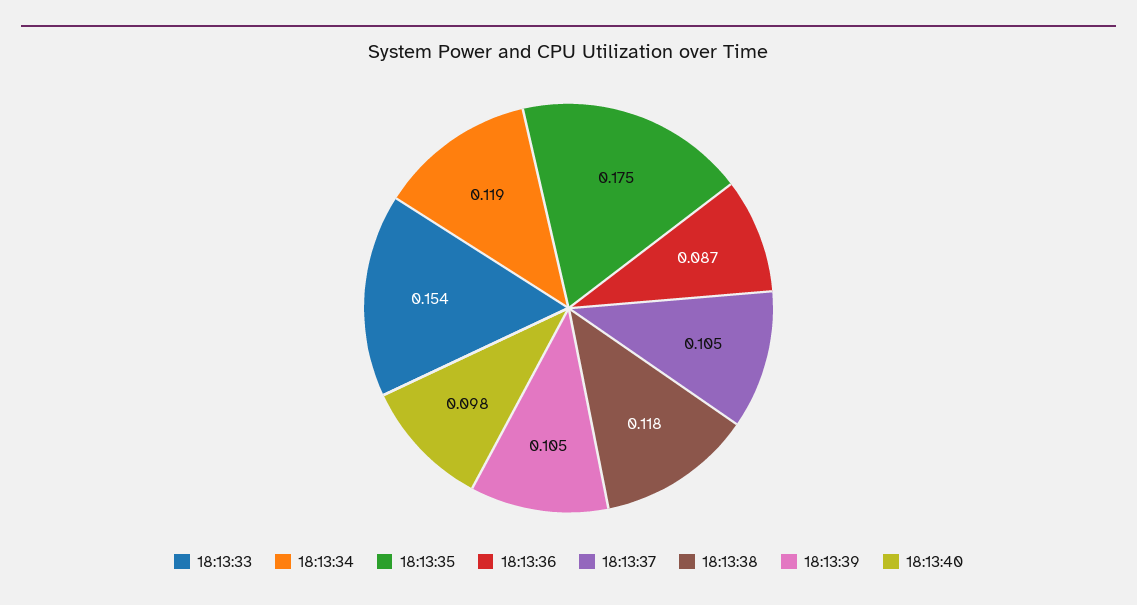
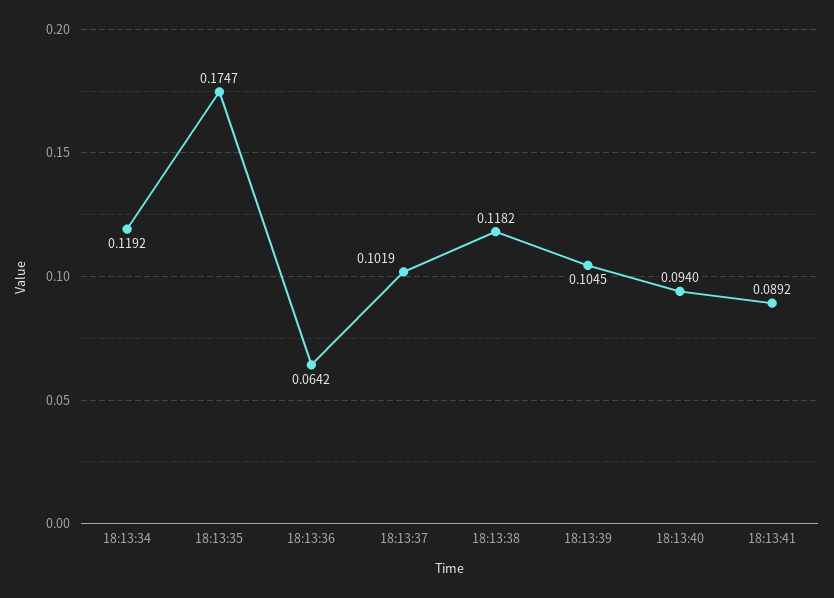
18:13:33: 0.154 -> none
18:13:36: 0.087 -> 0.0642
18:13:37: 0.105 -> 0.1019
18:13:40: 0.098 -> 0.094
18:13:41: none -> 0.0892

